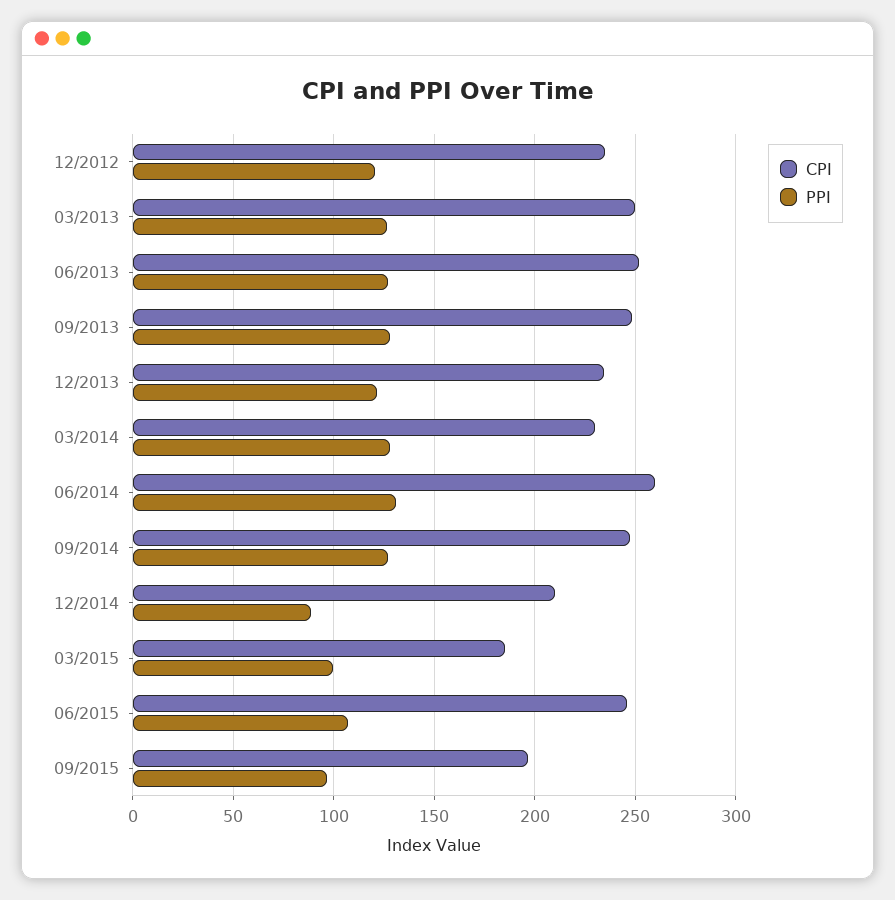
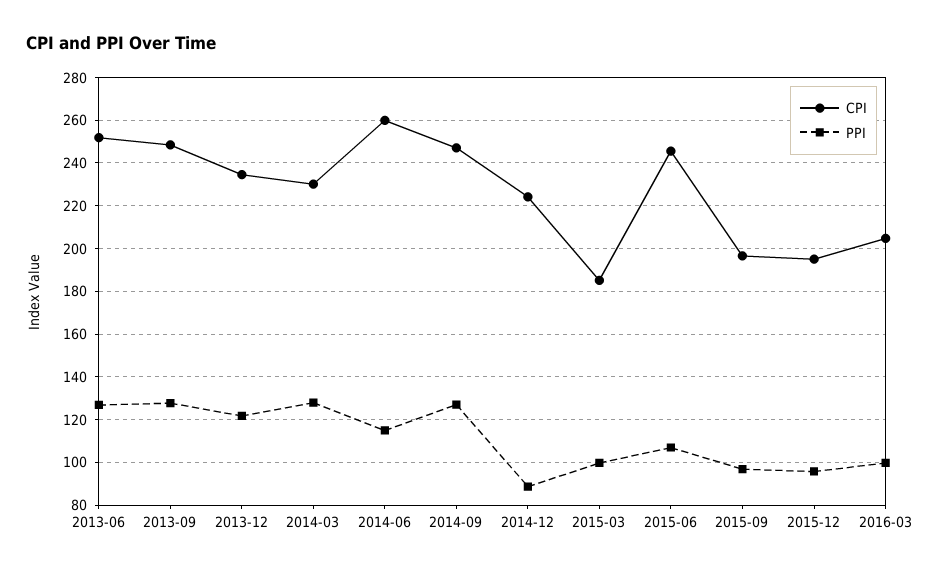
CPI, 12/2012: 235 -> none
PPI, 12/2012: 120 -> none
CPI, 03/2013: 250 -> none
PPI, 03/2013: 125 -> none
PPI, 06/2014: 130 -> 115
CPI, 12/2014: 210 -> 225
CPI, 2015-12: none -> 195
PPI, 2015-12: none -> 95
CPI, 2016-03: none -> 205
PPI, 2016-03: none -> 100

